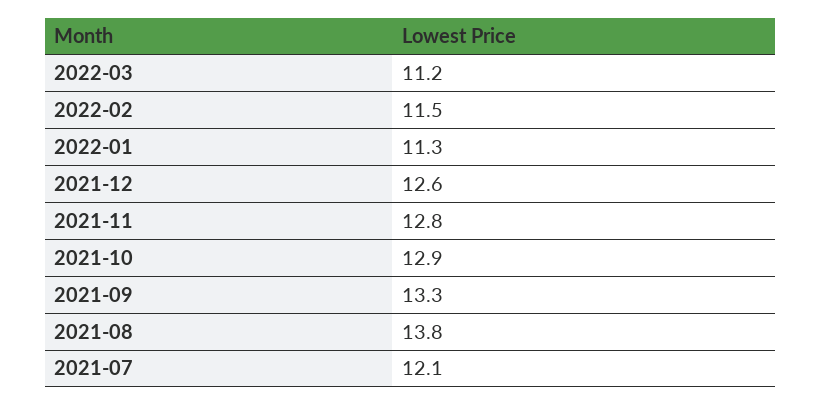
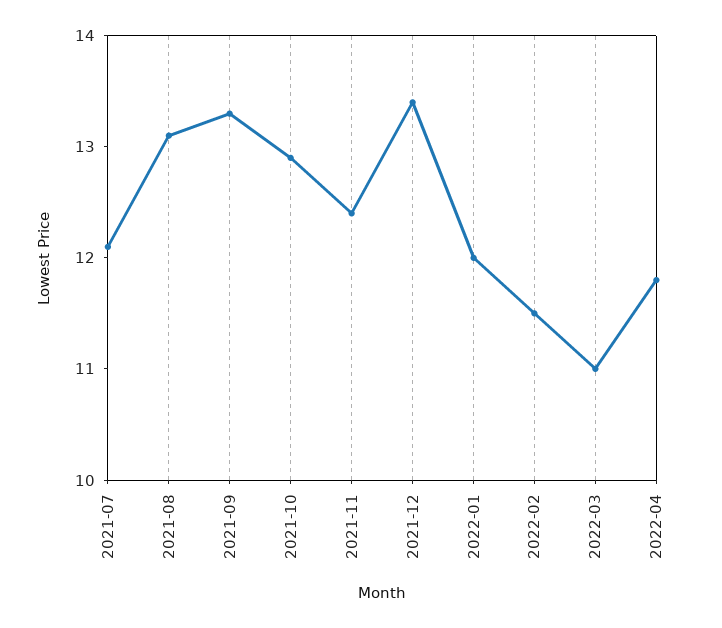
2022-03: 11.2 -> 11
2022-01: 11.3 -> 12
2021-12: 12.6 -> 13.4
2021-11: 12.8 -> 12.4
2021-08: 13.8 -> 13.1
2022-04: none -> 11.8

